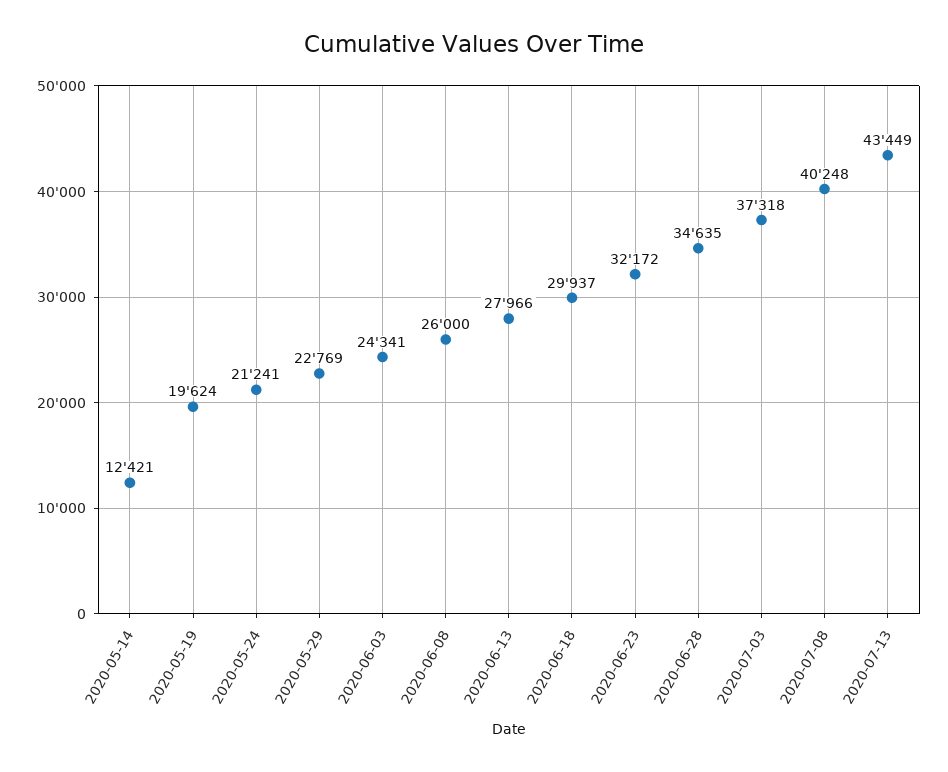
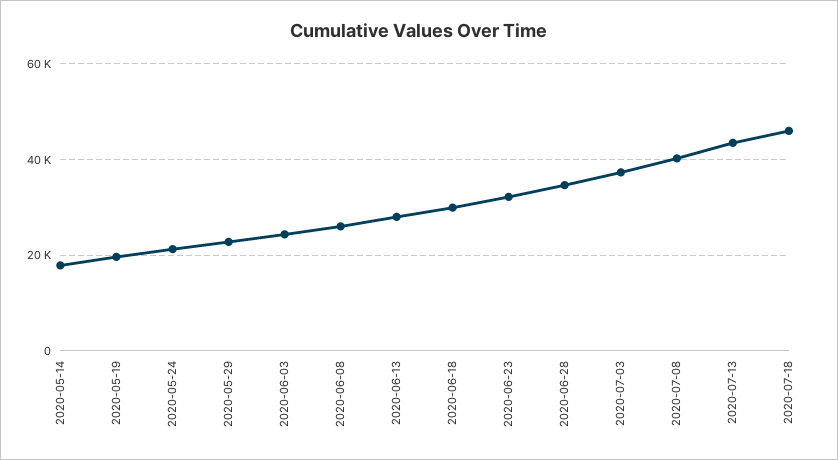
2020-05-14: 12421 -> 18000
2020-07-18: none -> 46000

